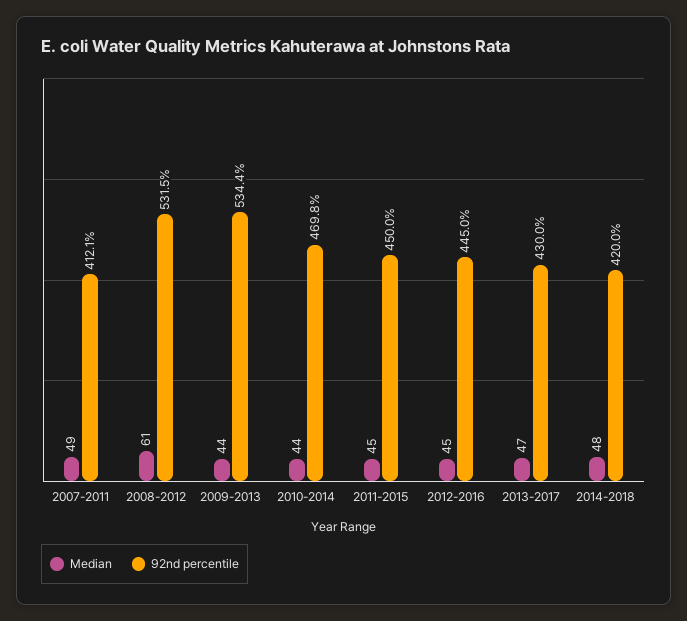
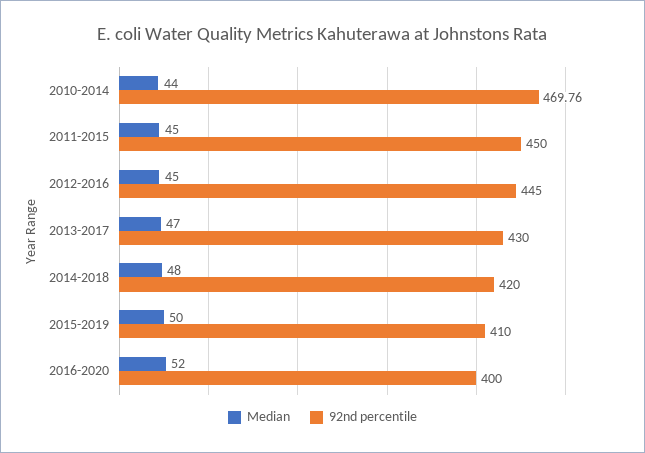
Median, 2007-2011: 49 -> none
92nd percentile, 2007-2011: 412.1 -> none
Median, 2008-2012: 61 -> none
92nd percentile, 2008-2012: 531.5 -> none
Median, 2009-2013: 44 -> none
92nd percentile, 2009-2013: 534.4 -> none
Median, 2015-2019: none -> 50
92nd percentile, 2015-2019: none -> 410
Median, 2016-2020: none -> 52
92nd percentile, 2016-2020: none -> 400

